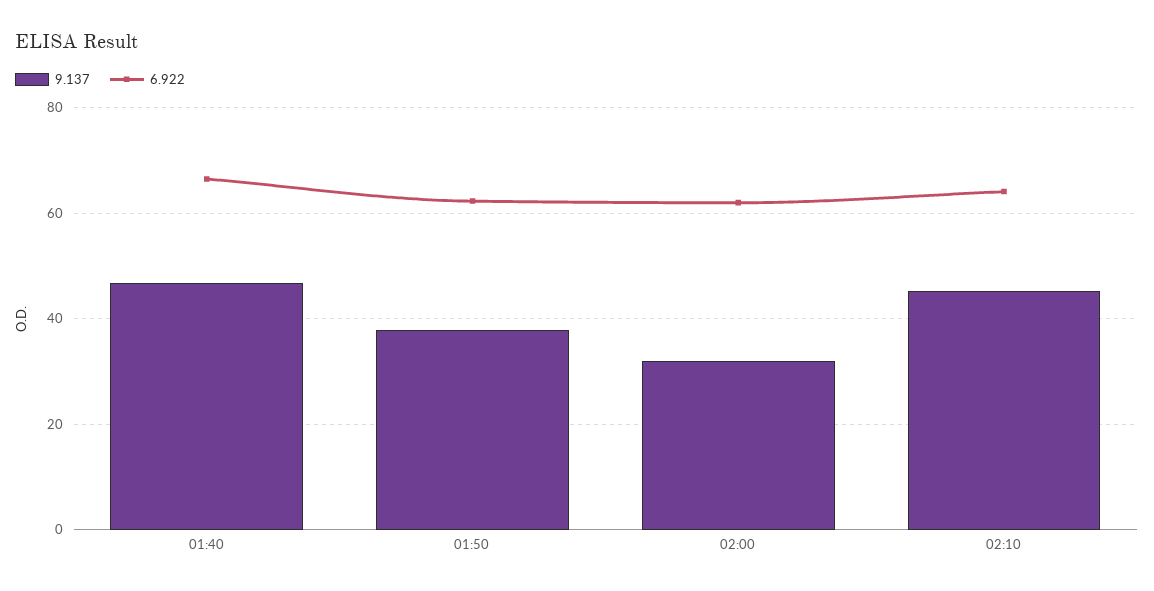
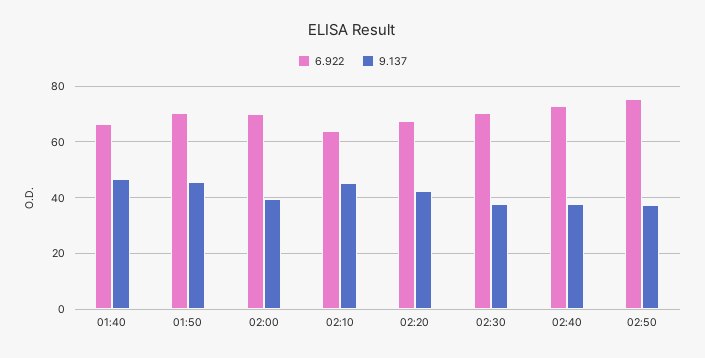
9.137, 01:50: 38 -> 45
6.922, 01:50: 62 -> 70
9.137, 02:00: 32 -> 40
6.922, 02:00: 62 -> 70
6.922, 02:20: none -> 67.5
9.137, 02:20: none -> 42.5
6.922, 02:30: none -> 70
9.137, 02:30: none -> 37.5
6.922, 02:40: none -> 72.5
9.137, 02:40: none -> 37.5
6.922, 02:50: none -> 75
9.137, 02:50: none -> 37.5

